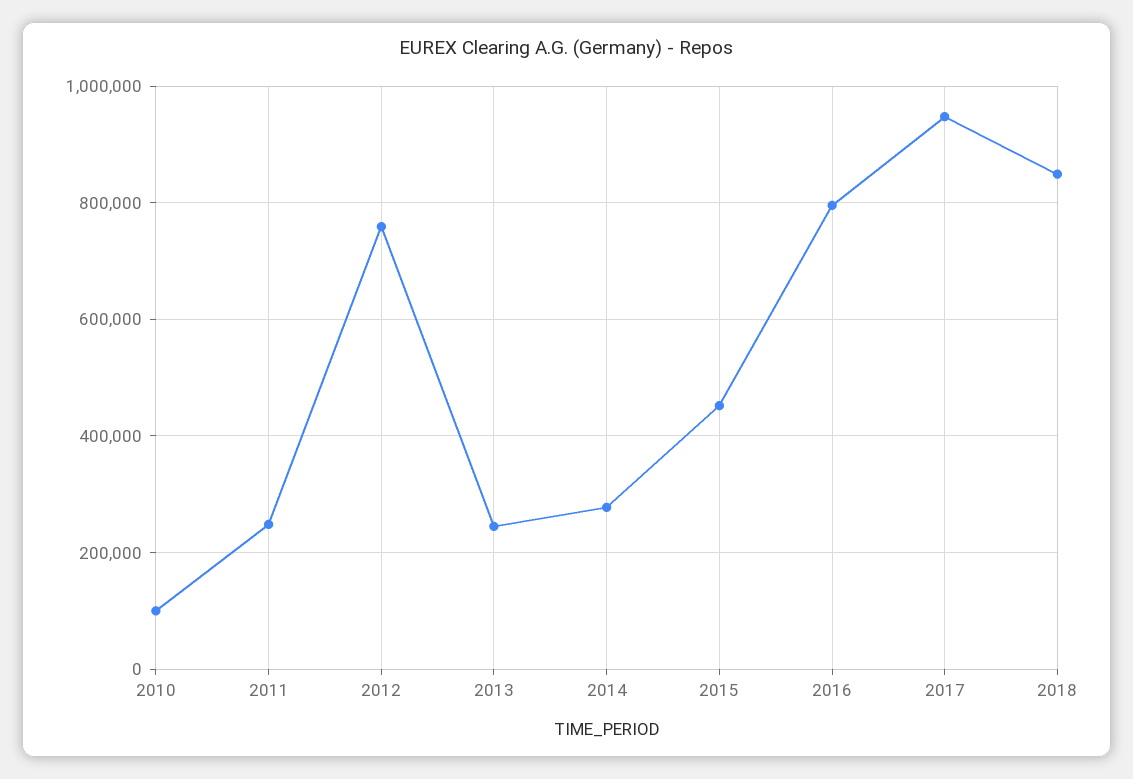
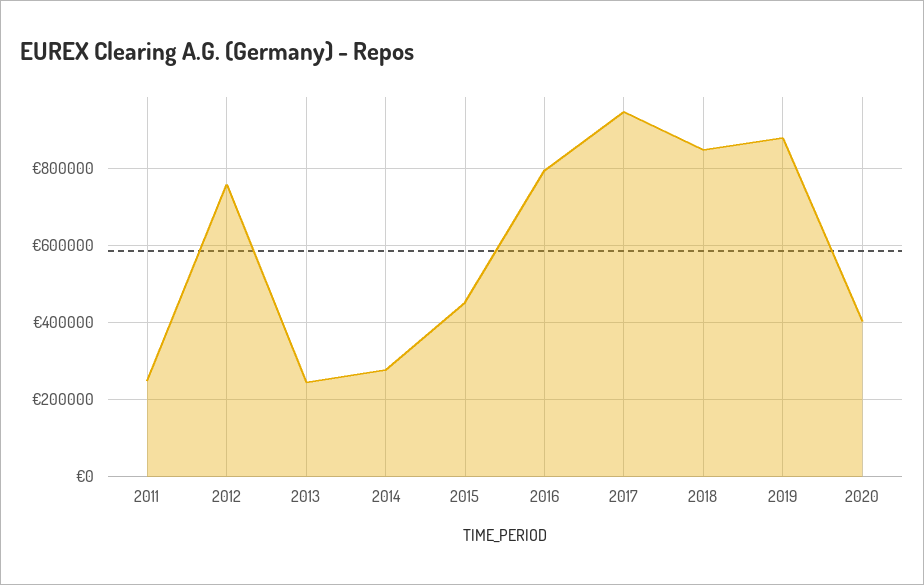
2010: 100000 -> none
2019: none -> 880000
2020: none -> 400000

